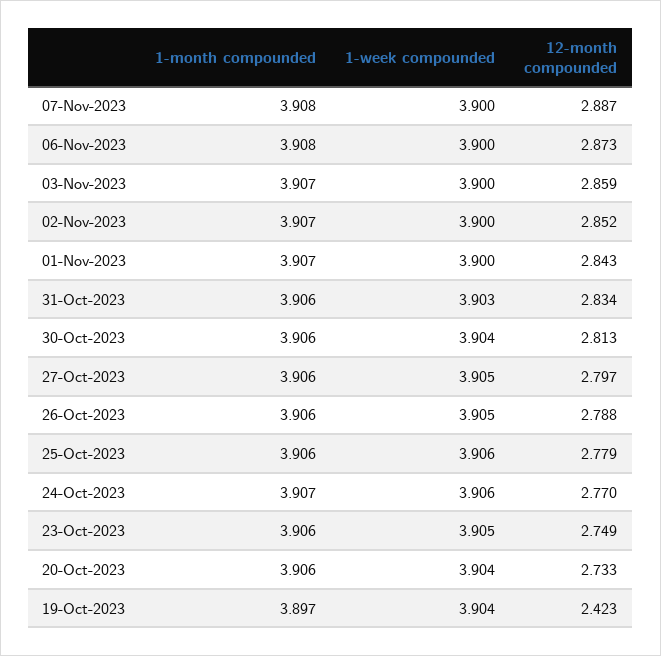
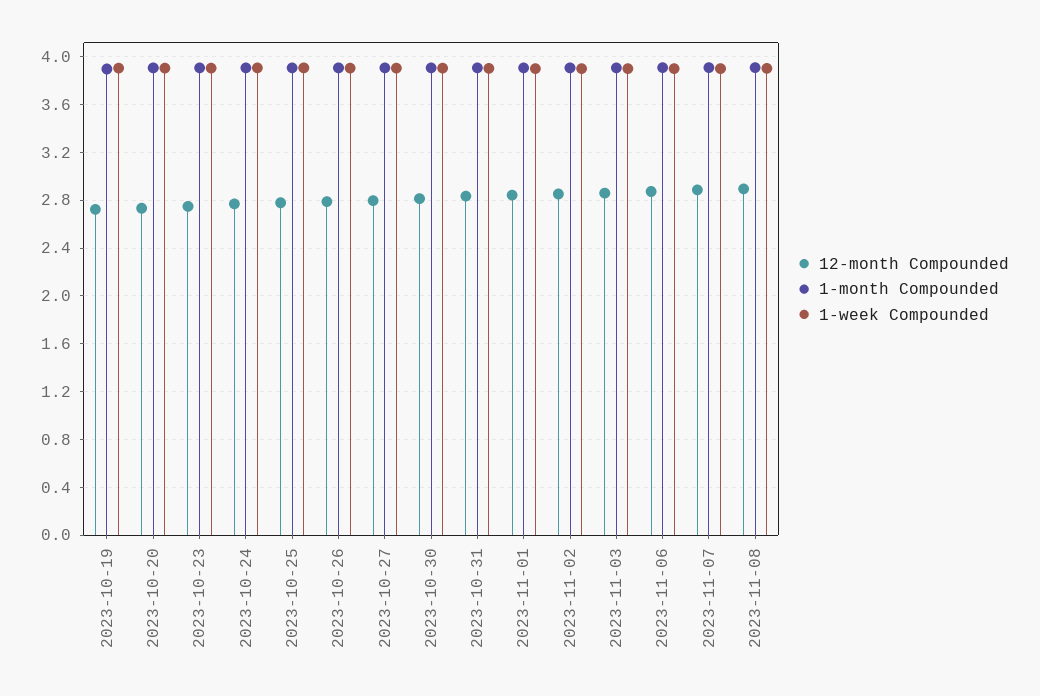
12-month compounded, 19-Oct-2023: 2.423 -> 2.7
12-month compounded, 2023-11-08: none -> 2.9
1-month compounded, 2023-11-08: none -> 3.9
1-week compounded, 2023-11-08: none -> 3.9

